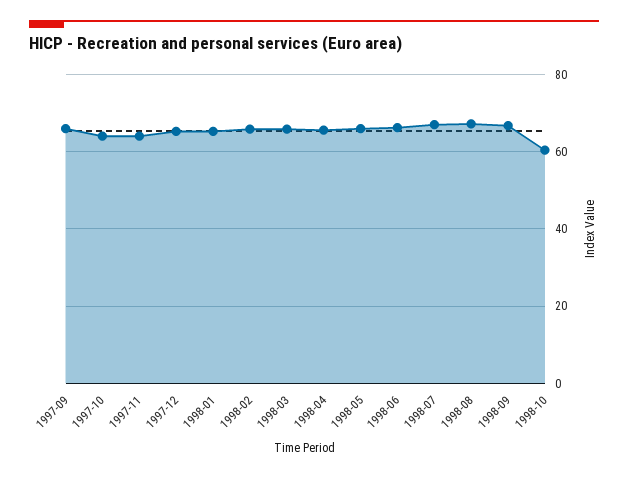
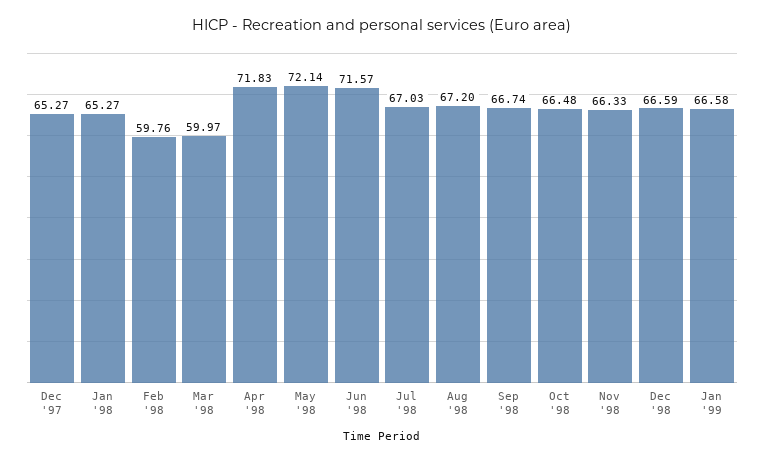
1997-09: 66 -> none
1997-10: 64 -> none
1997-11: 64 -> none
1998-02: 66 -> 59.76
1998-03: 66 -> 59.97
1998-04: 66 -> 71.83
1998-05: 66 -> 72.14
1998-06: 66 -> 71.57
1998-10: 60 -> 66.48
Nov '98: none -> 66.33
Dec '98: none -> 66.59
Jan '99: none -> 66.58

